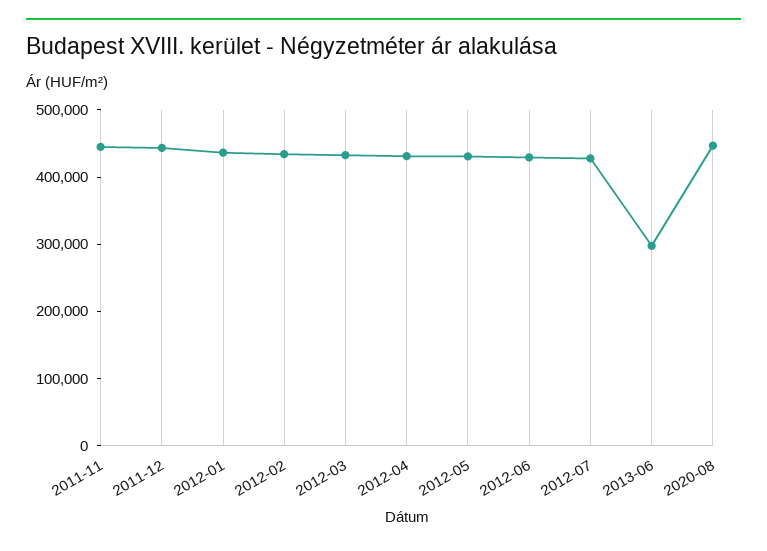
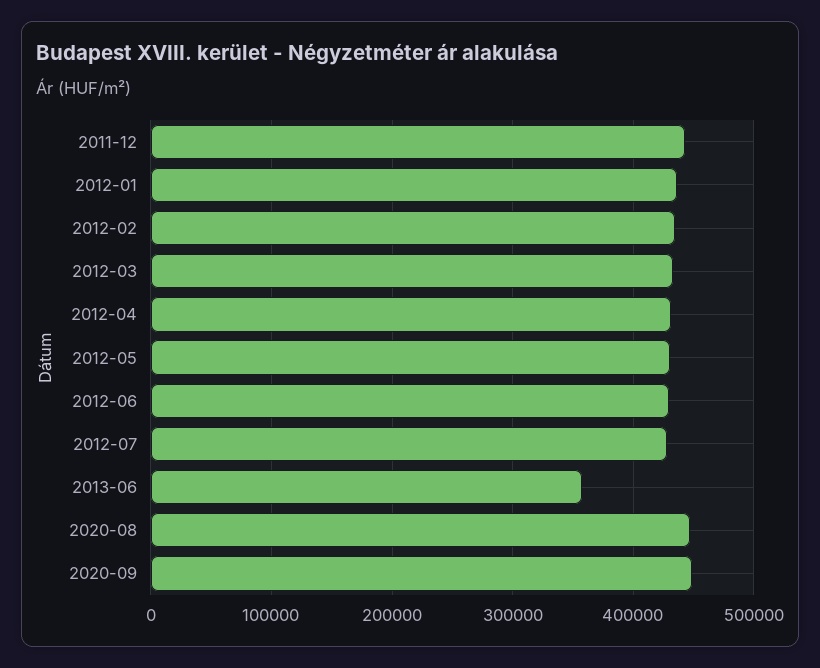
2011-11: 440000 -> none
2013-06: 300000 -> 360000
2020-09: none -> 450000

